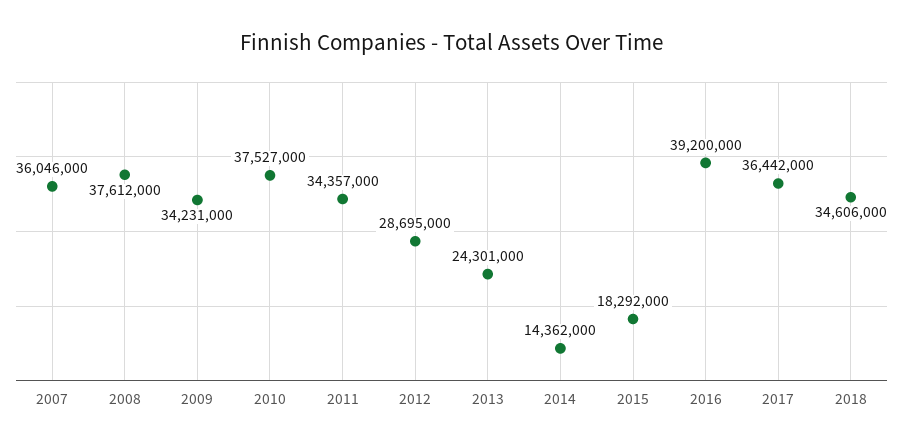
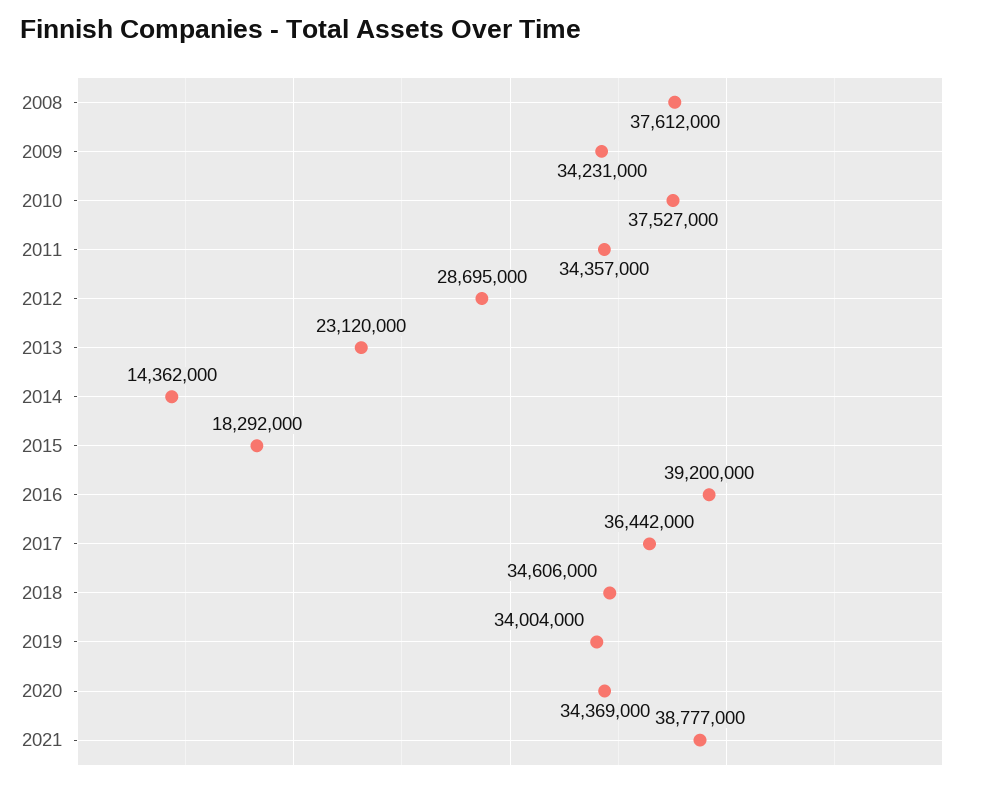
2007: 36046000 -> none
2013: 24301000 -> 23120000
2019: none -> 34004000
2020: none -> 34369000
2021: none -> 38777000

